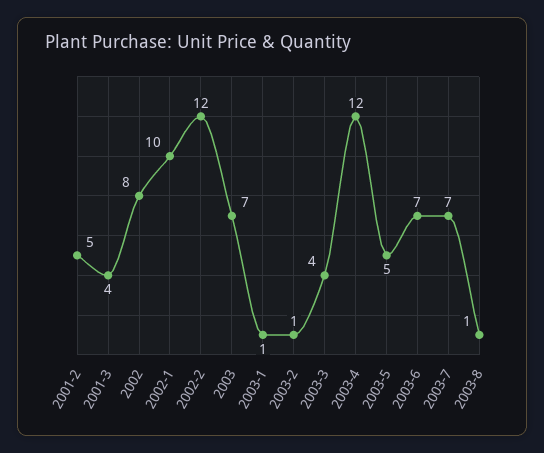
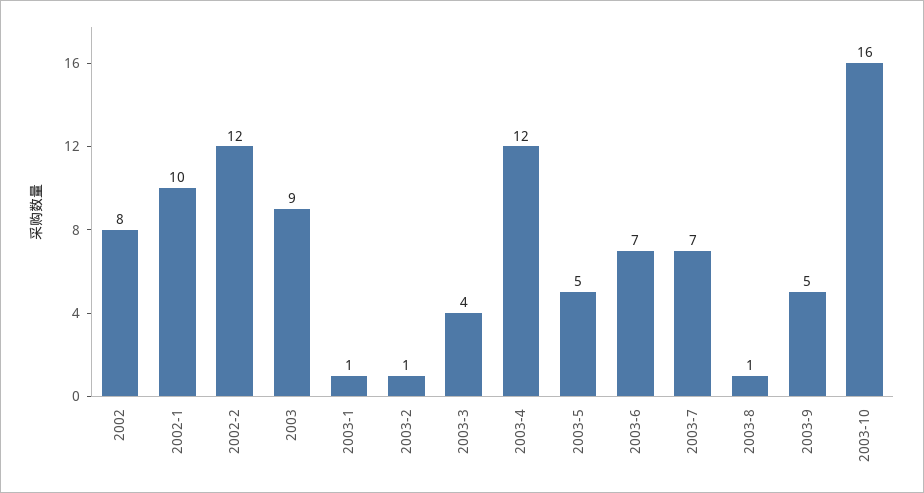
2001-2: 5 -> none
2001-3: 4 -> none
2003: 7 -> 9
2003-9: none -> 5
2003-10: none -> 16

